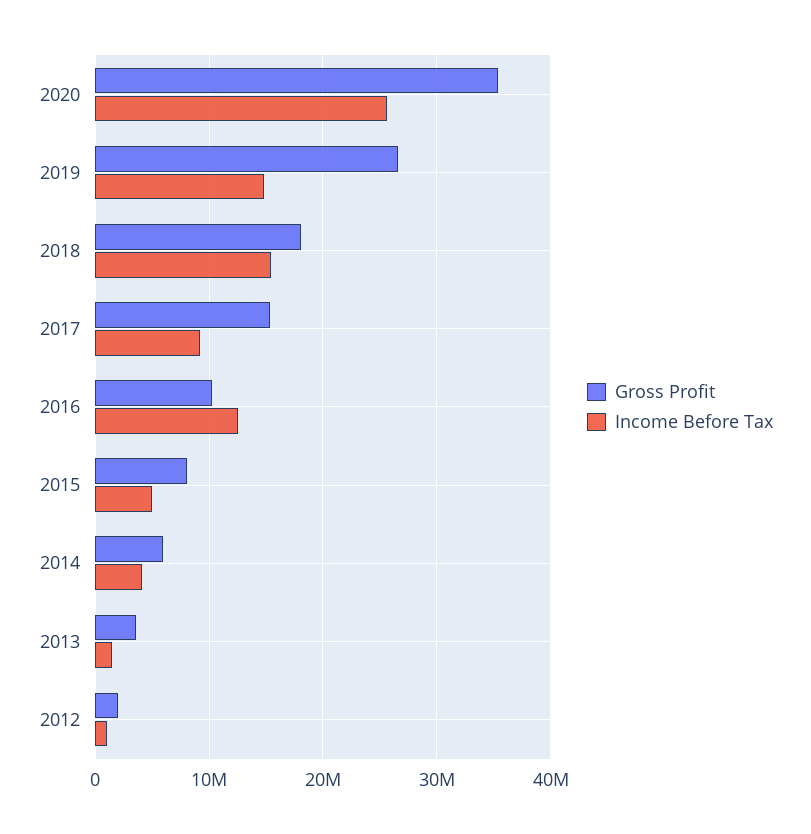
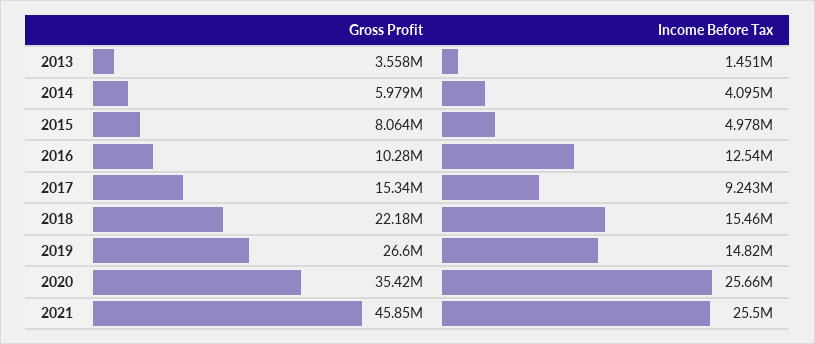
Gross Profit, 2018: 18000000 -> 22180000
Gross Profit, 2012: 2000000 -> none
Income Before Tax, 2012: 1000000 -> none
Gross Profit, 2021: none -> 45850000
Income Before Tax, 2021: none -> 25500000

